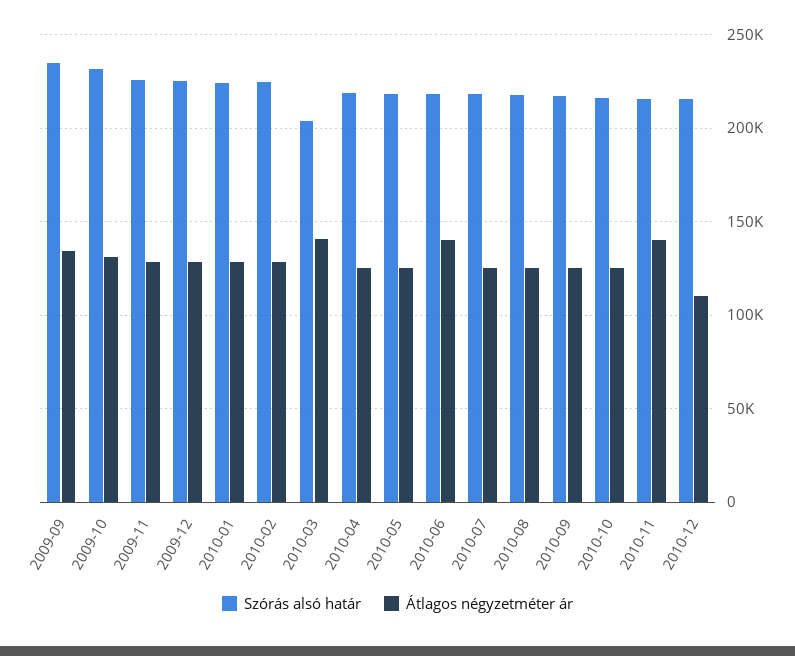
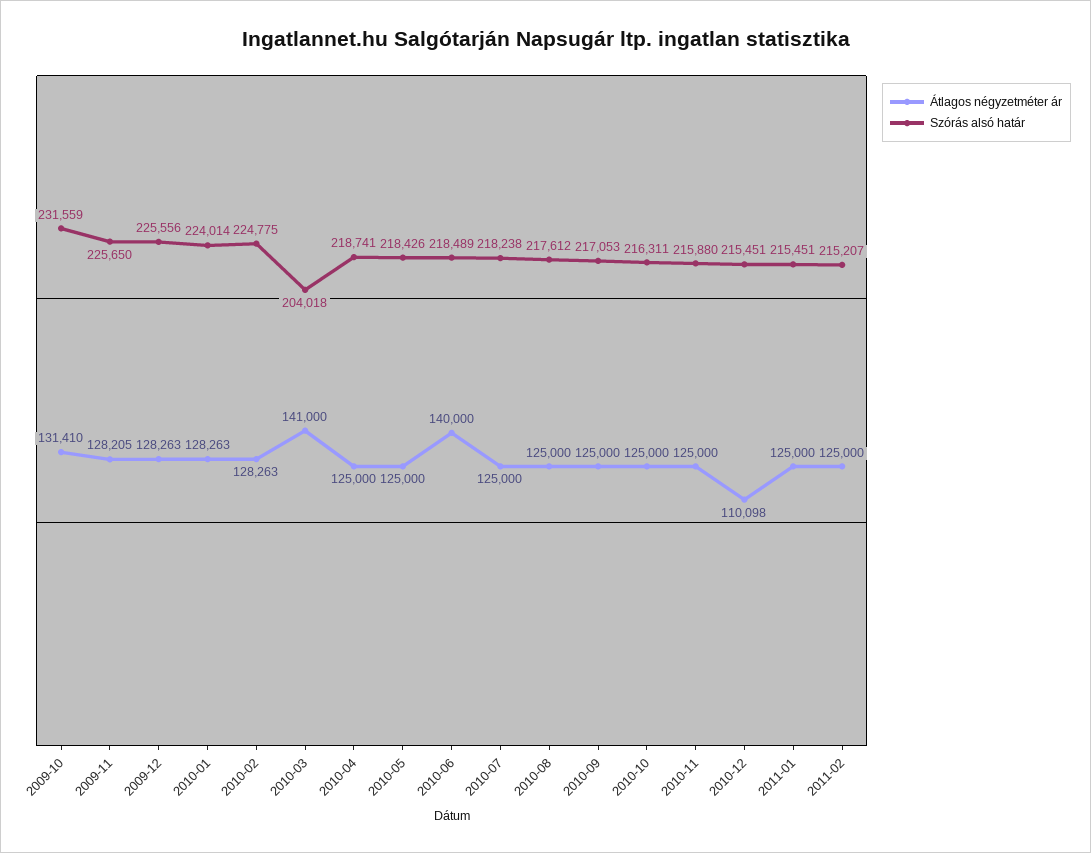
Szórás alsó határ, 2009-09: 235000 -> none
Átlagos négyzetméter ár, 2009-09: 135000 -> none
Átlagos négyzetméter ár, 2010-11: 140000 -> 125000
Átlagos négyzetméter ár, 2011-01: none -> 125000
Szórás alsó határ, 2011-01: none -> 215451
Átlagos négyzetméter ár, 2011-02: none -> 125000
Szórás alsó határ, 2011-02: none -> 215207

